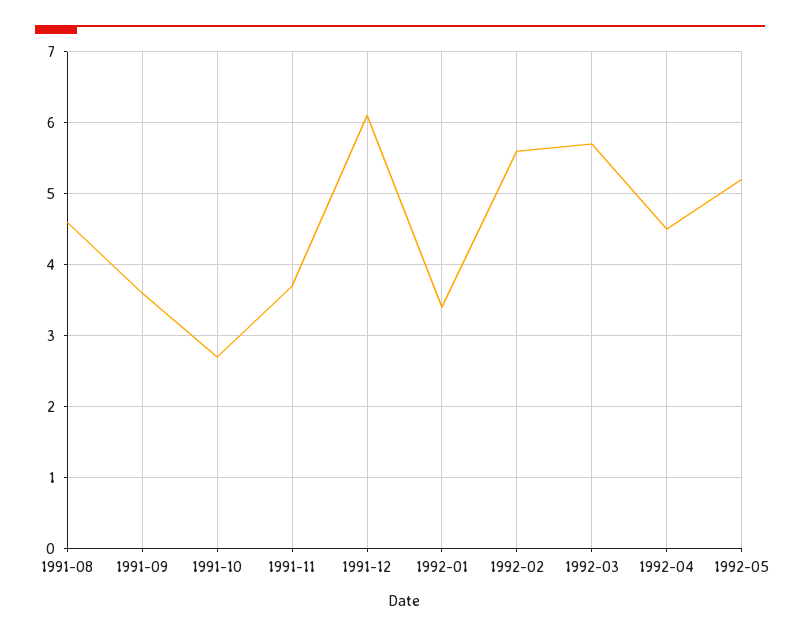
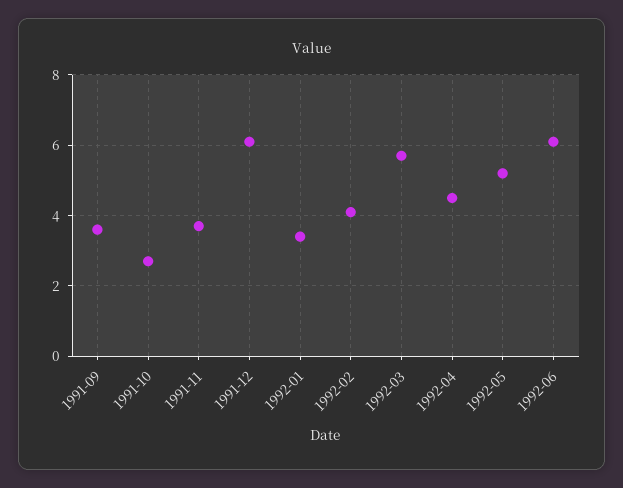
1991-08: 4.6 -> none
1992-02: 5.6 -> 4
1992-06: none -> 6

